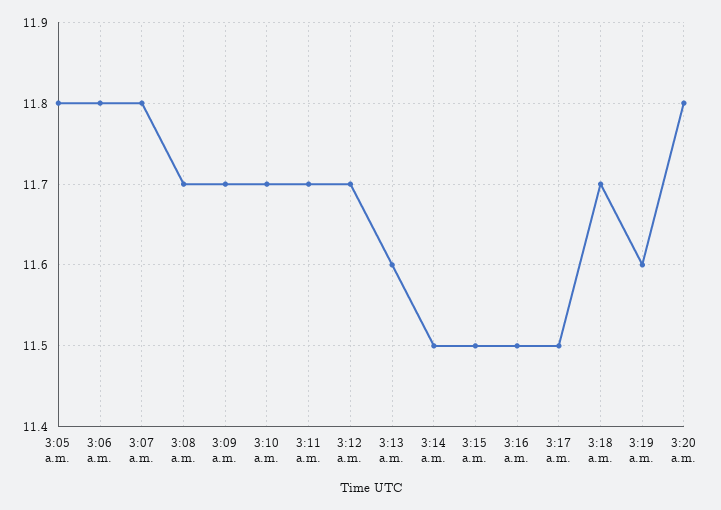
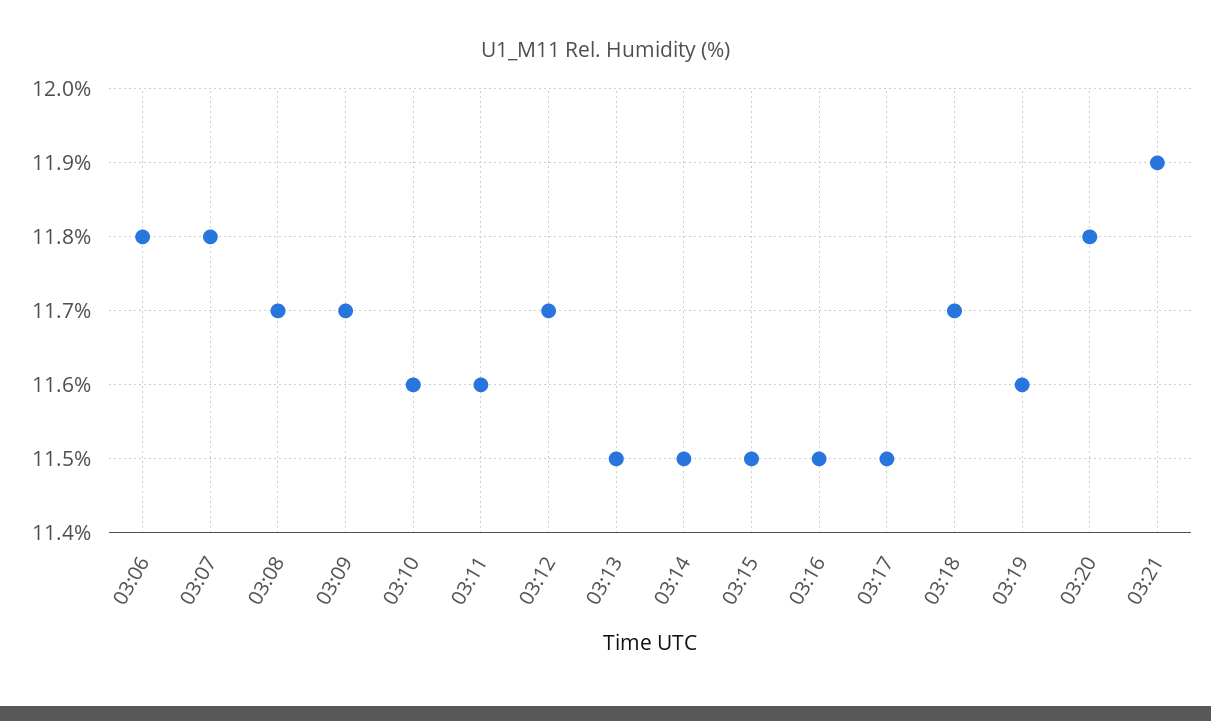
3:05 a.m.: 11.8 -> none
3:10 a.m.: 11.7 -> 11.6
3:11 a.m.: 11.7 -> 11.6
3:13 a.m.: 11.6 -> 11.5
03:21: none -> 11.9

